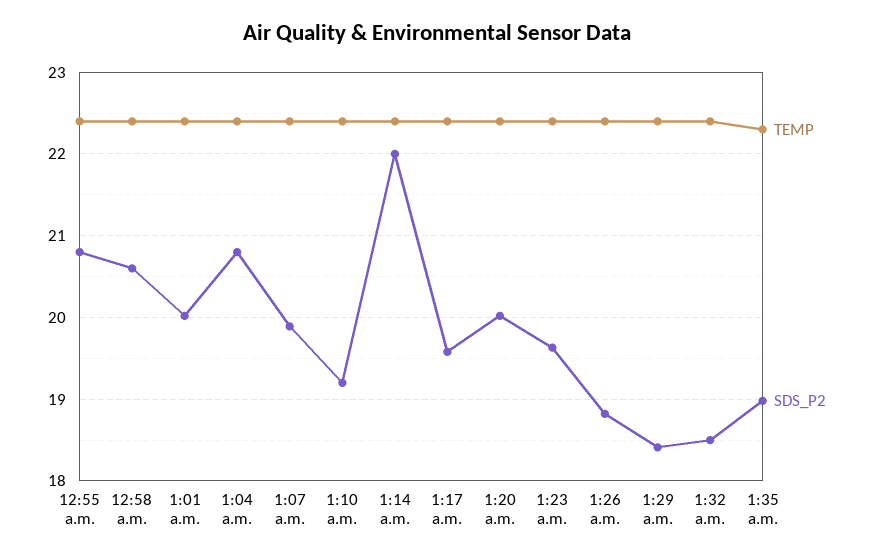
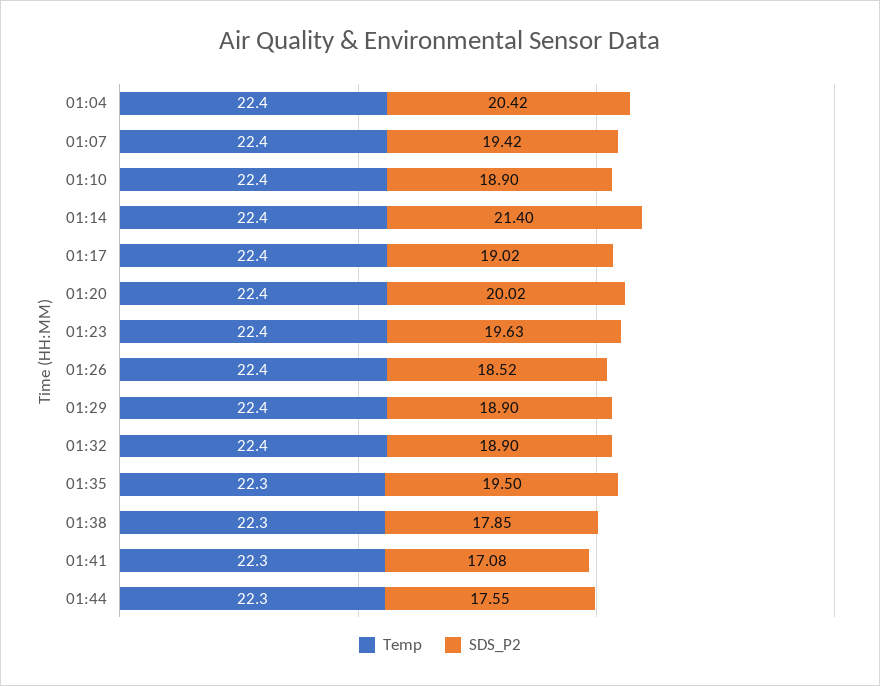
TEMP, 12:55 a.m.: 22.4 -> none
SDS_P2, 12:55 a.m.: 20.8 -> none
TEMP, 12:58 a.m.: 22.4 -> none
SDS_P2, 12:58 a.m.: 20.6 -> none
TEMP, 1:01 a.m.: 22.4 -> none
SDS_P2, 1:01 a.m.: 20 -> none
SDS_P2, 1:04 a.m.: 20.8 -> 20.42
SDS_P2, 1:07 a.m.: 19.9 -> 19.42
SDS_P2, 1:10 a.m.: 19.2 -> 18.9
SDS_P2, 1:14 a.m.: 22 -> 21.4
SDS_P2, 1:17 a.m.: 19.6 -> 19.02
SDS_P2, 1:26 a.m.: 18.8 -> 18.52
SDS_P2, 1:29 a.m.: 18.4 -> 18.9
SDS_P2, 1:32 a.m.: 18.5 -> 18.9
SDS_P2, 1:35 a.m.: 19 -> 19.5
TEMP, 01:38: none -> 22.3
SDS_P2, 01:38: none -> 17.85
TEMP, 01:41: none -> 22.3
SDS_P2, 01:41: none -> 17.08
TEMP, 01:44: none -> 22.3
SDS_P2, 01:44: none -> 17.55

